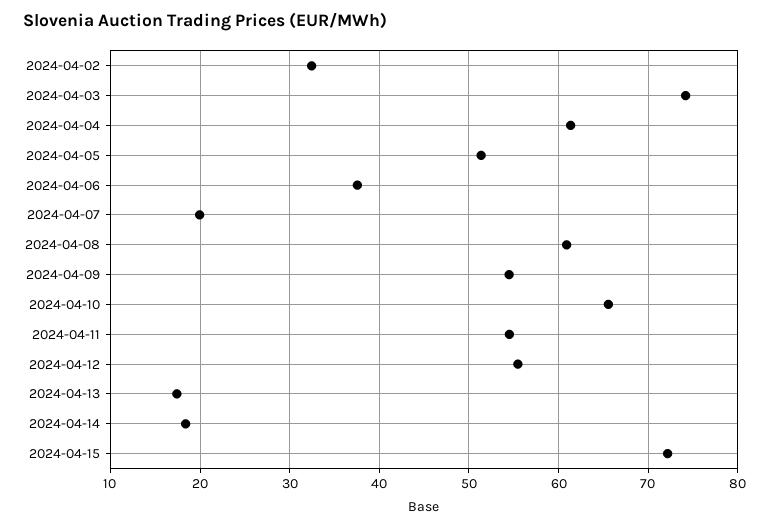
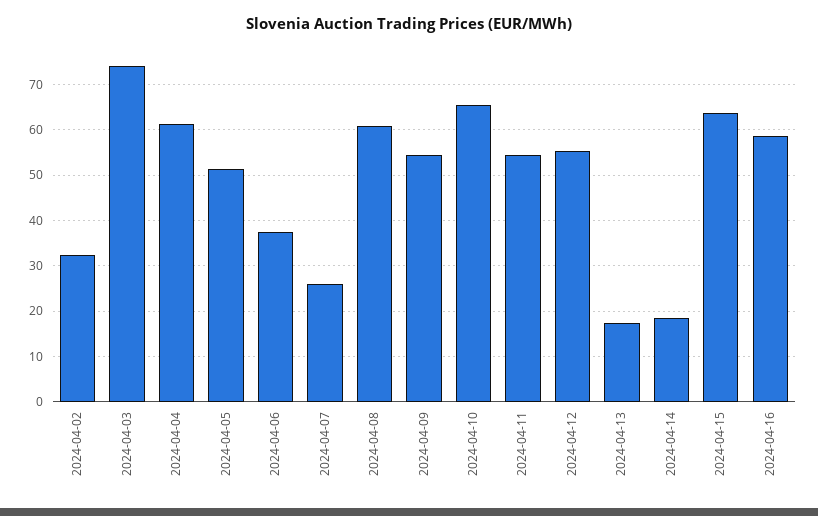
2024-04-07: 20 -> 26
2024-04-15: 72 -> 64
2024-04-16: none -> 58

